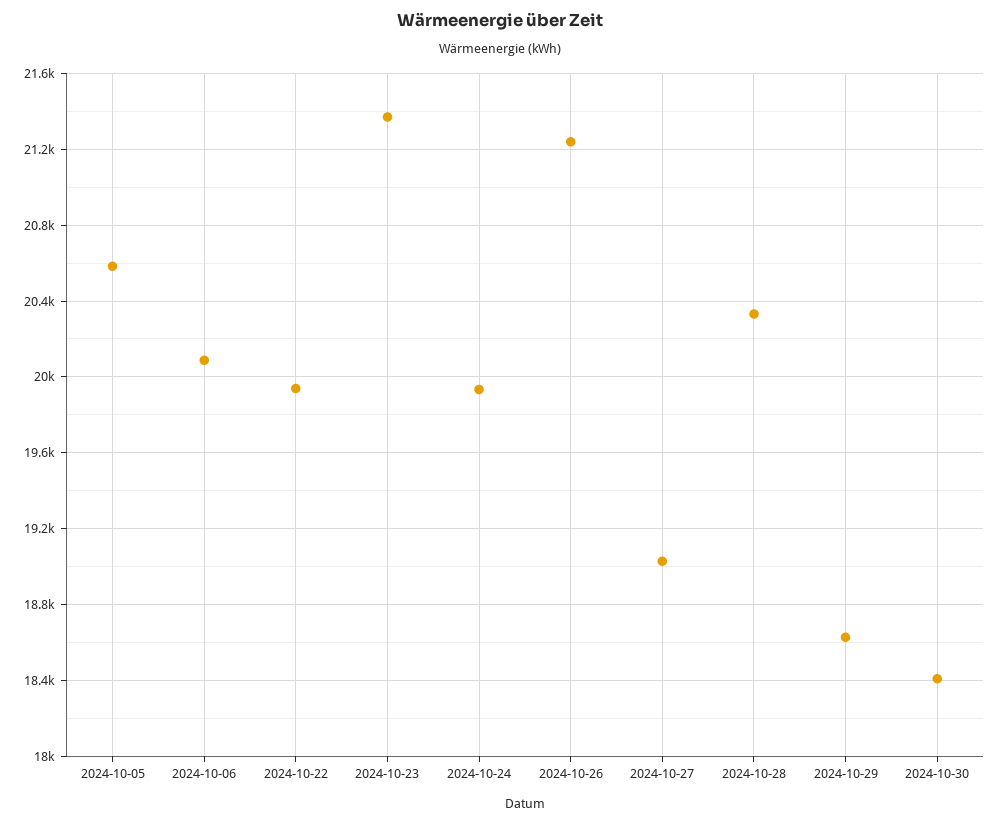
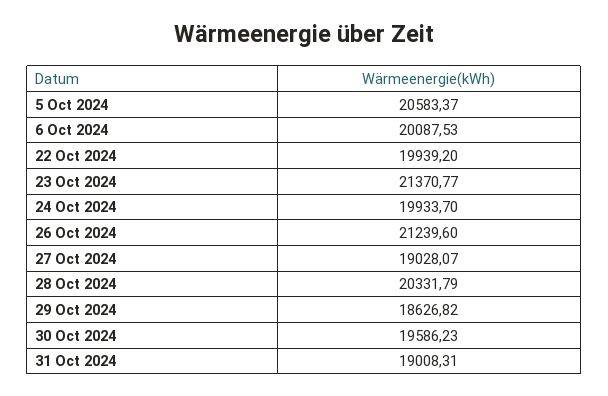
2024-10-30: 18400 -> 19586.23
31 Oct 2024: none -> 19008.31

